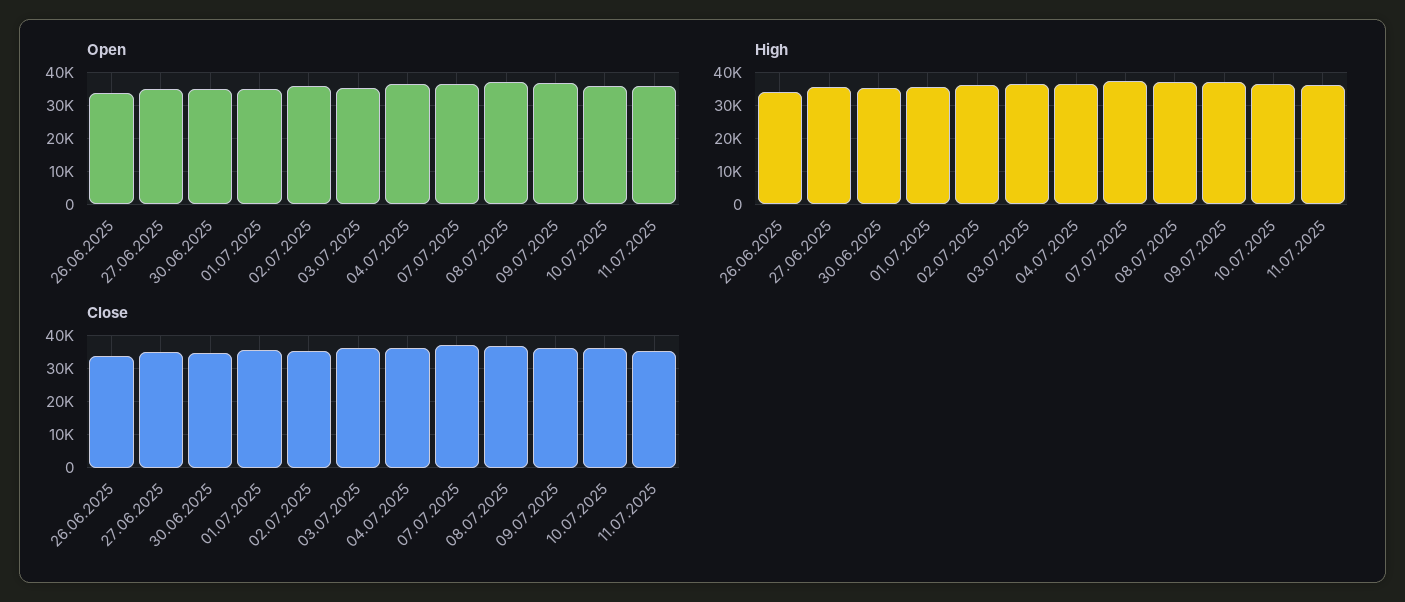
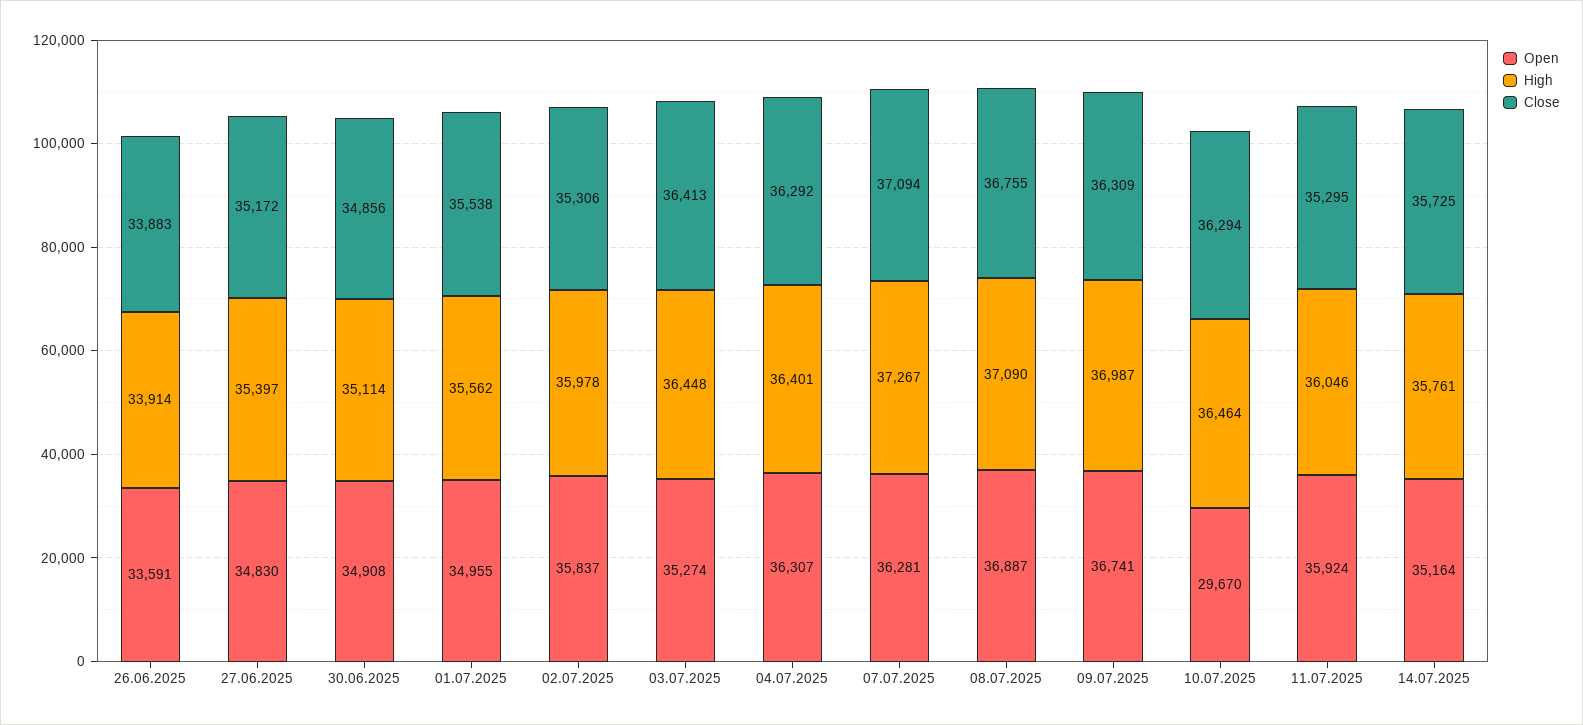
Open, 10.07.2025: 36000 -> 29670
Open, 14.07.2025: none -> 35164
High, 14.07.2025: none -> 35761
Close, 14.07.2025: none -> 35725

